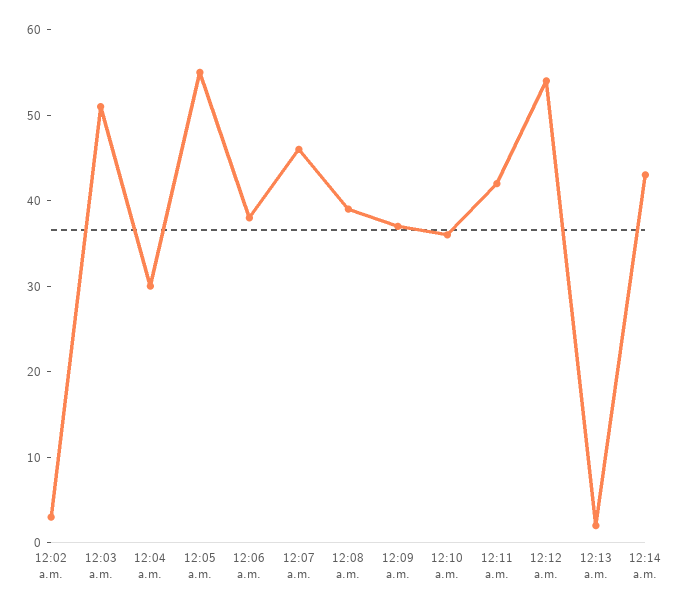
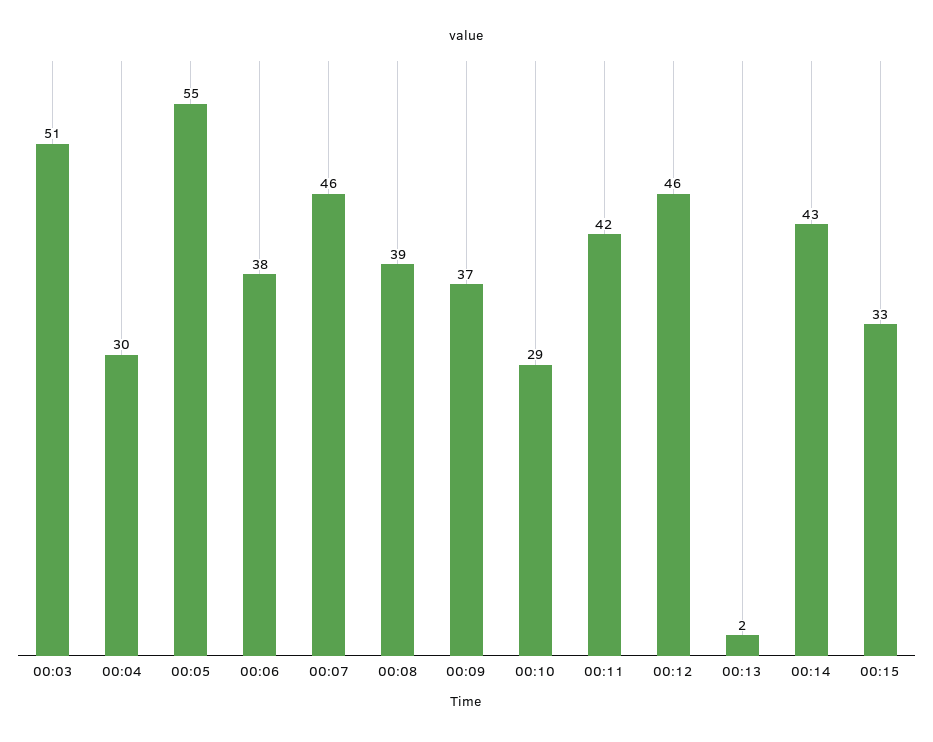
12:02 a.m.: 3 -> none
12:10 a.m.: 36 -> 29
12:12 a.m.: 54 -> 46
00:15: none -> 33

